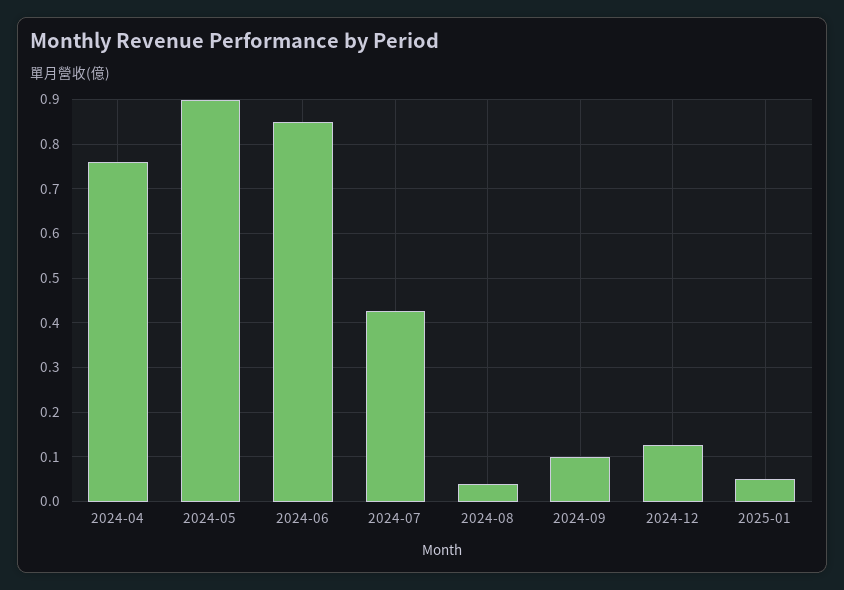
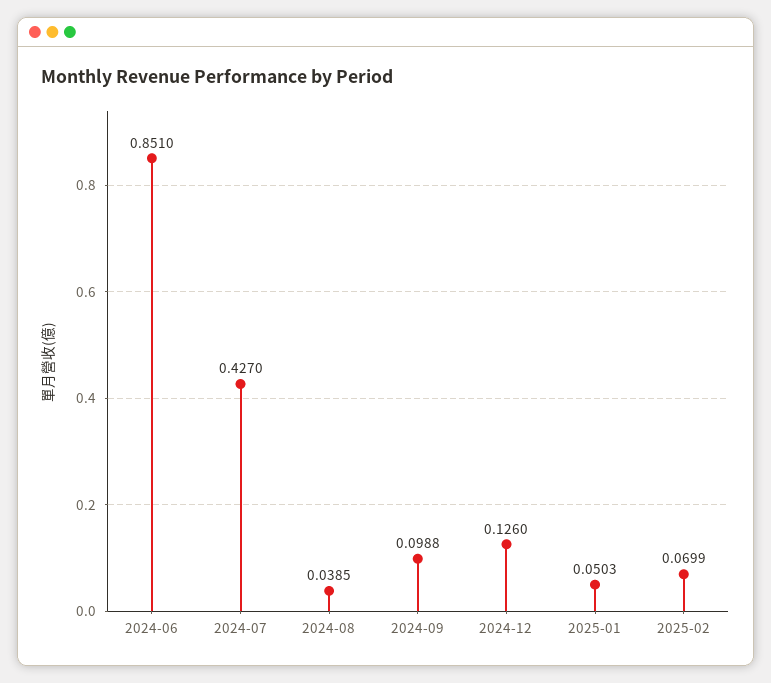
2024-04: 0.76 -> none
2024-05: 0.9 -> none
2025-02: none -> 0.0699

